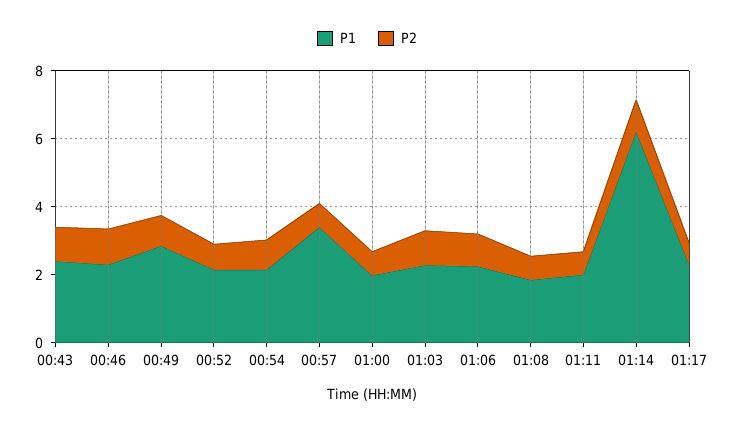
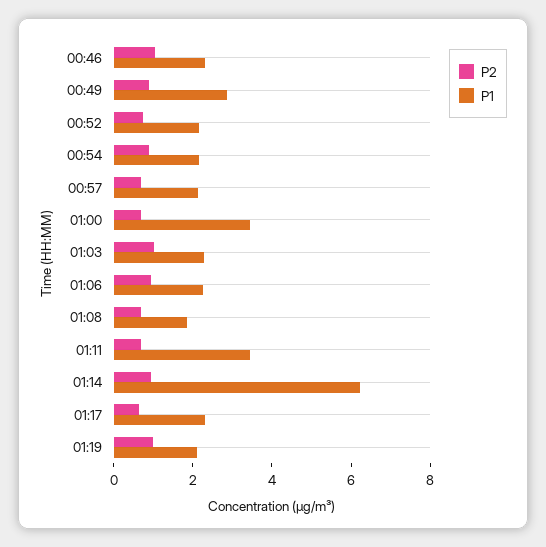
P1, 00:43: 2.5 -> none
P2, 00:43: 1 -> none
P1, 00:57: 3.5 -> 2
P1, 01:00: 2 -> 3.5
P1, 01:11: 2 -> 3.5
P2, 01:19: none -> 1
P1, 01:19: none -> 2

